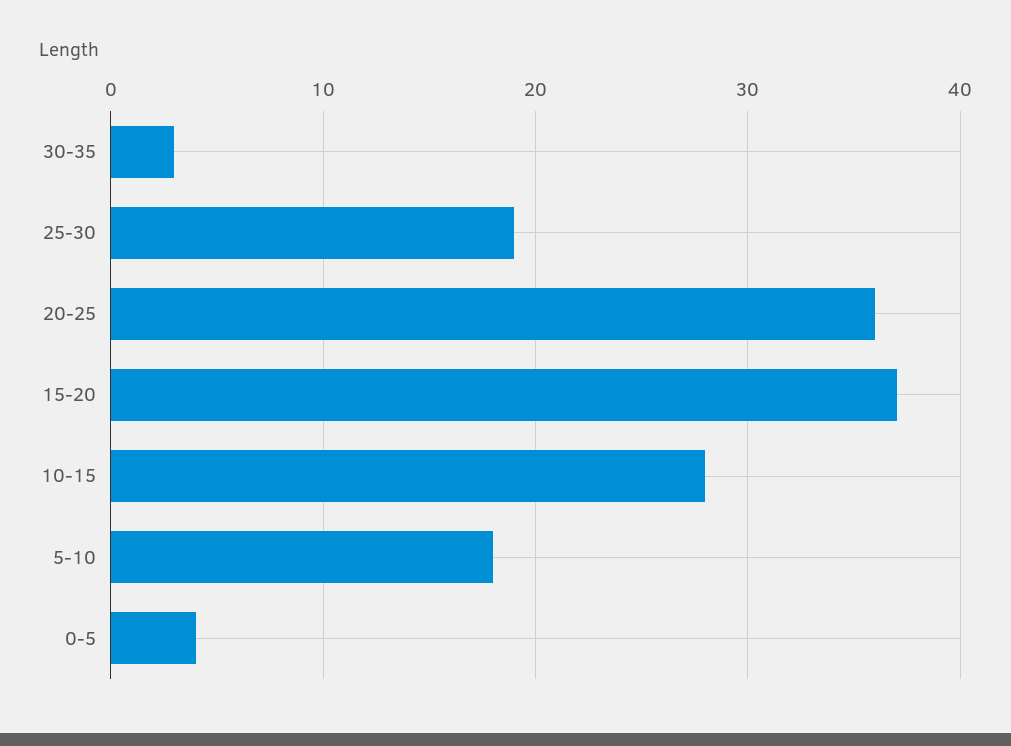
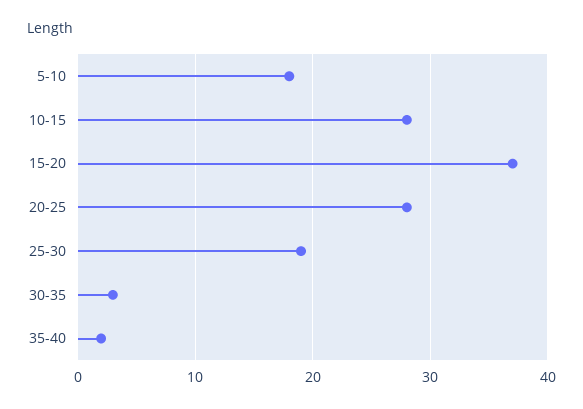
20-25: 36 -> 28
0-5: 4 -> none
35-40: none -> 2

